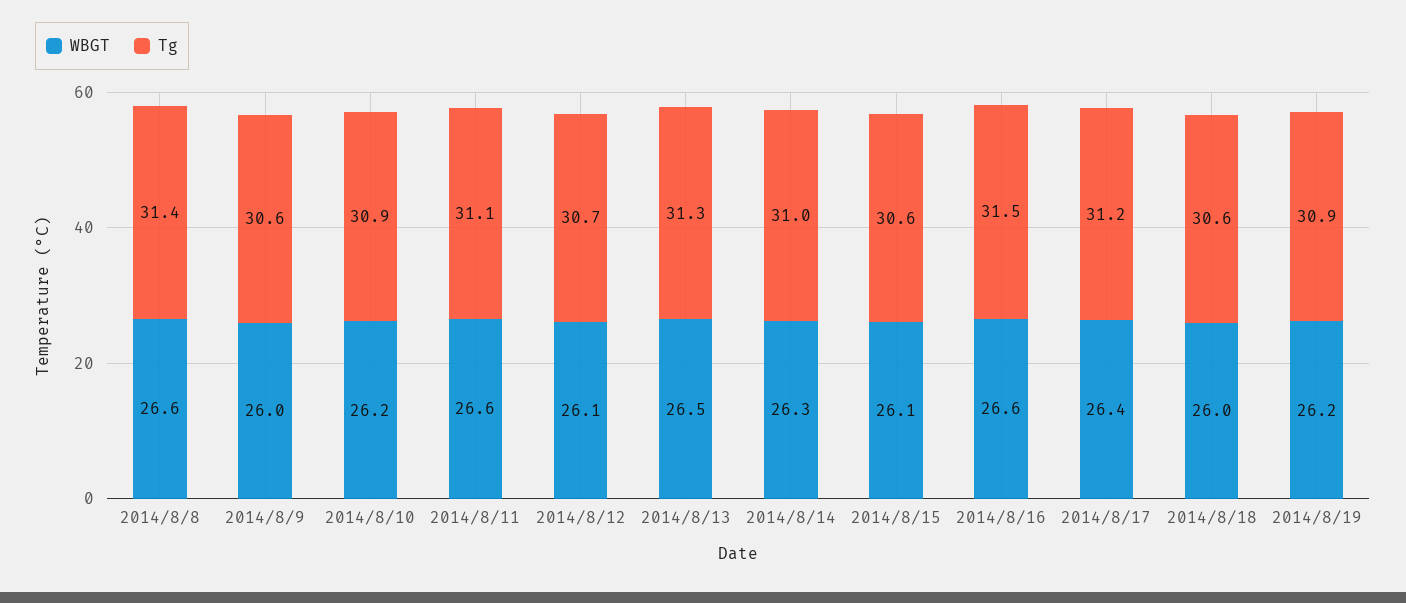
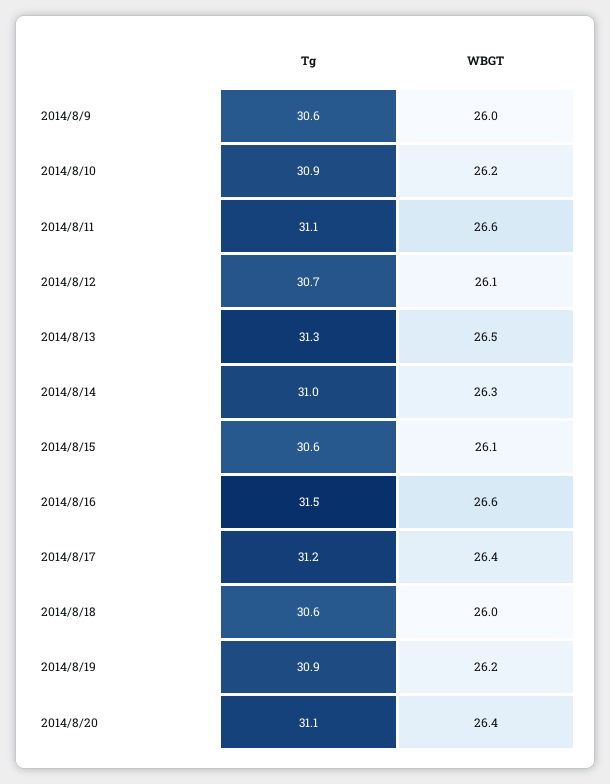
WBGT, 2014/8/8: 26.6 -> none
Tg, 2014/8/8: 31.4 -> none
Tg, 2014/8/20: none -> 31.1
WBGT, 2014/8/20: none -> 26.4

